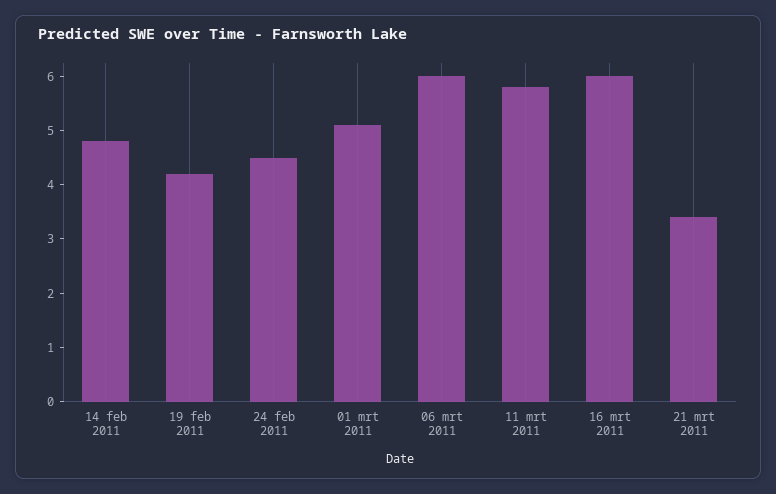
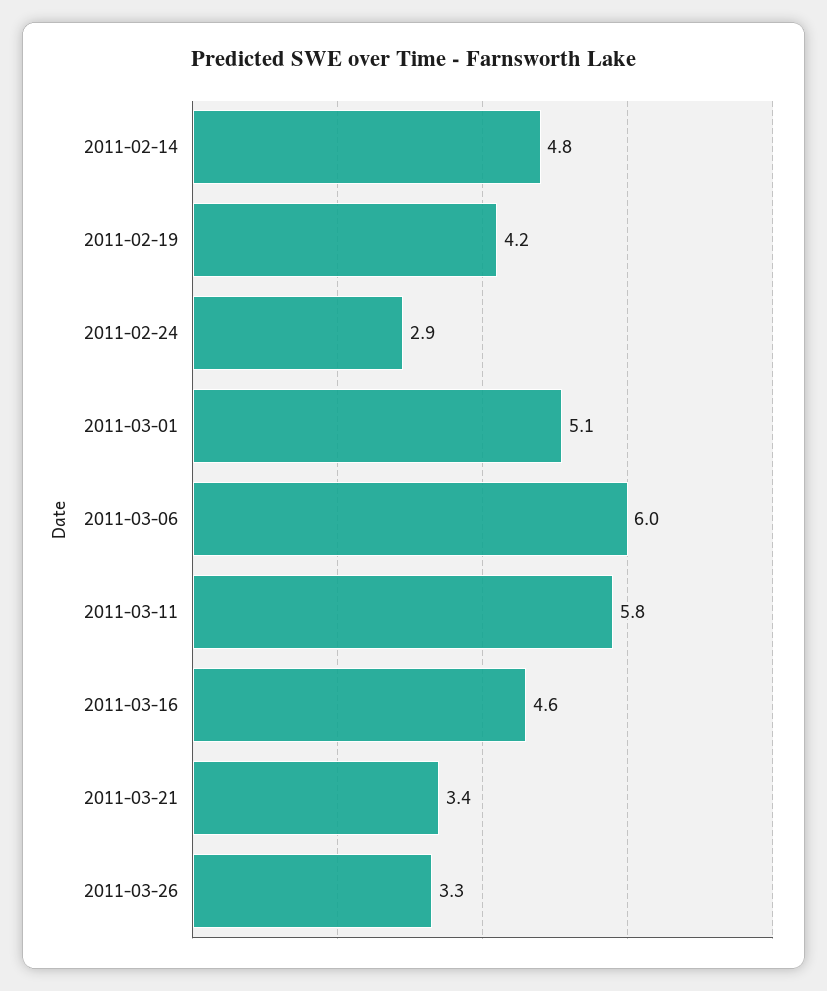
24 feb 2011: 4.5 -> 2.9
16 mrt 2011: 6 -> 4.6
2011-03-26: none -> 3.3

